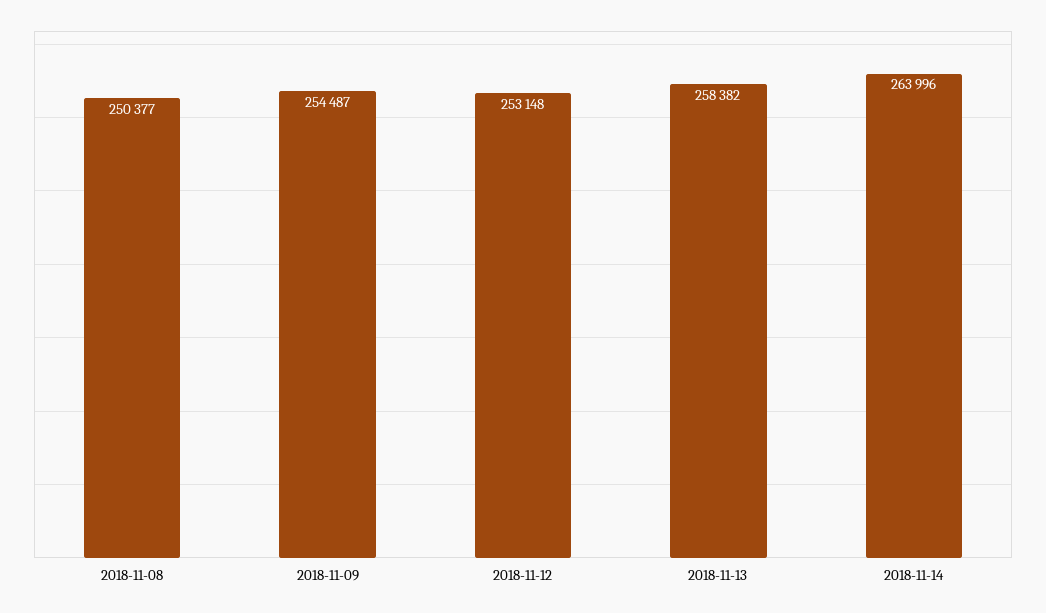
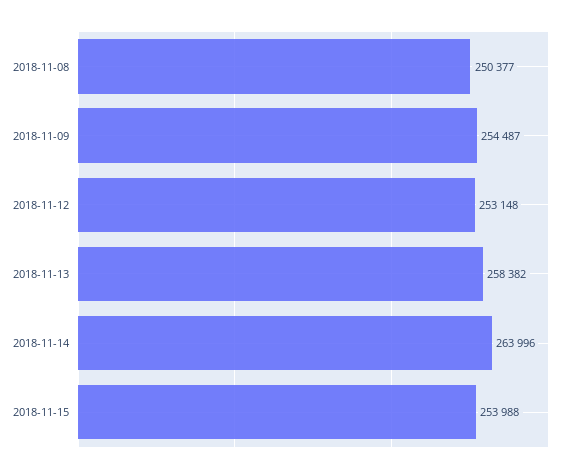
2018-11-15: none -> 253988

